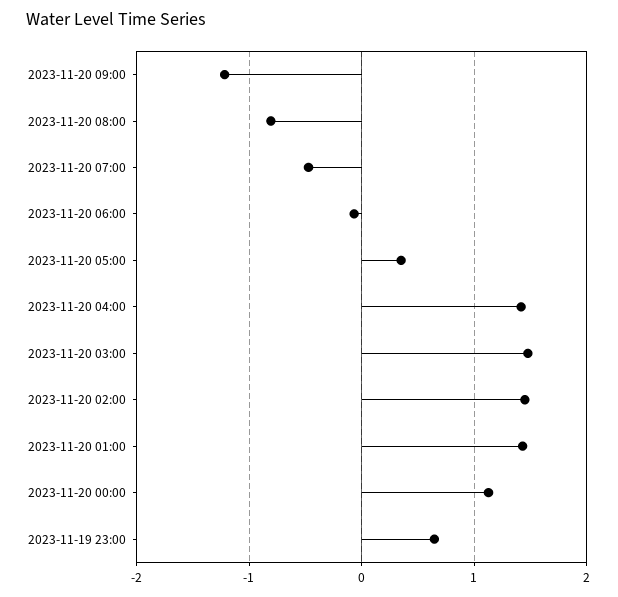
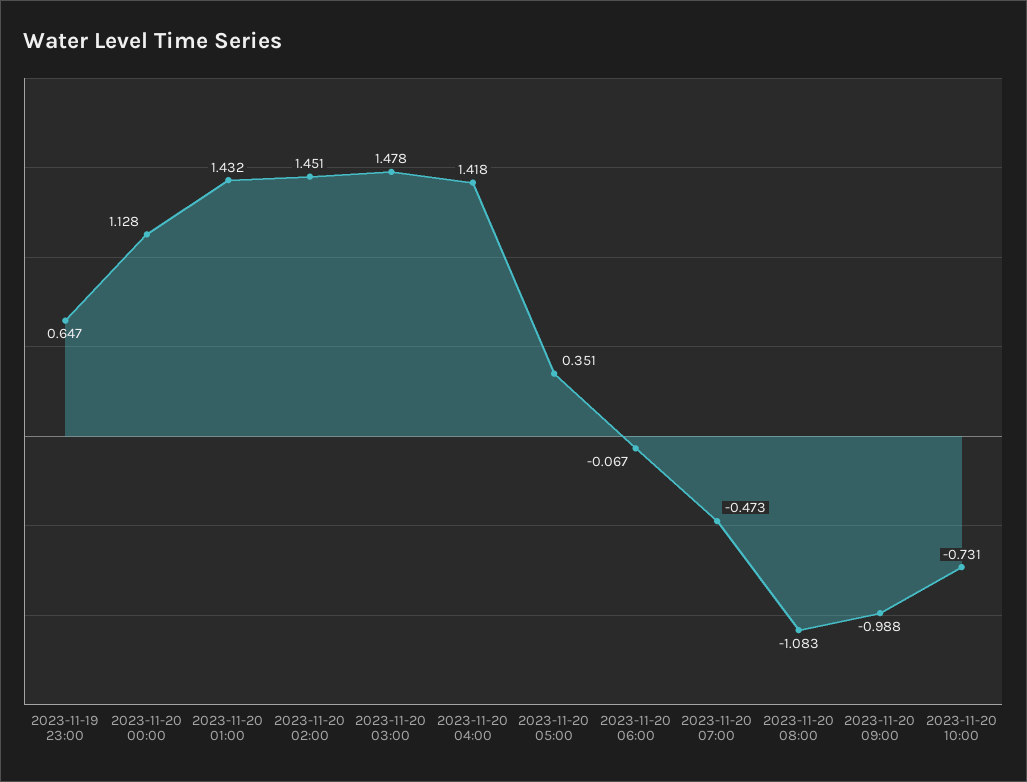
2023-11-20 09:00: -1.2 -> -0.988
2023-11-20 08:00: -0.8 -> -1.083
2023-11-20 10:00: none -> -0.731

